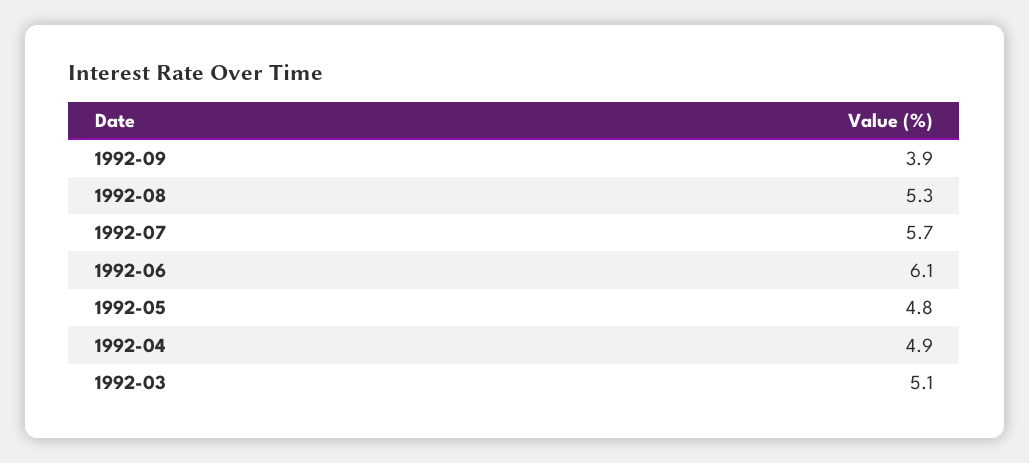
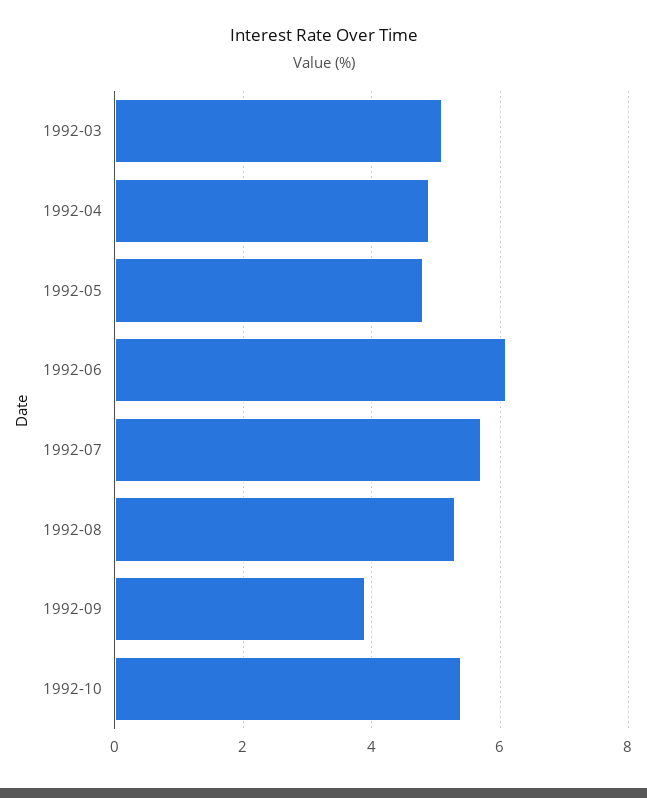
1992-10: none -> 5.5

